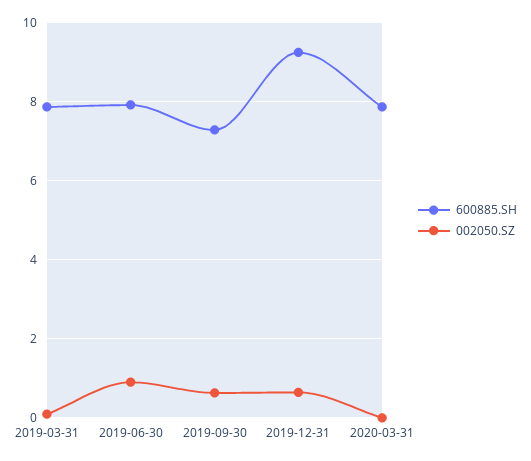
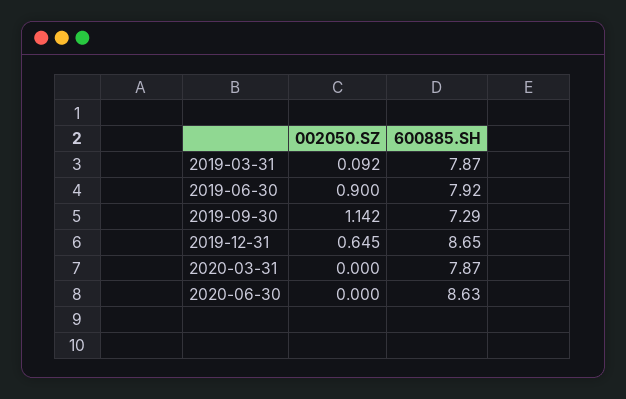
002050.SZ, 2019-09-30: 0.6 -> 1.142
600885.SH, 2019-12-31: 9.2 -> 8.65
002050.SZ, 2020-06-30: none -> 0
600885.SH, 2020-06-30: none -> 8.63

